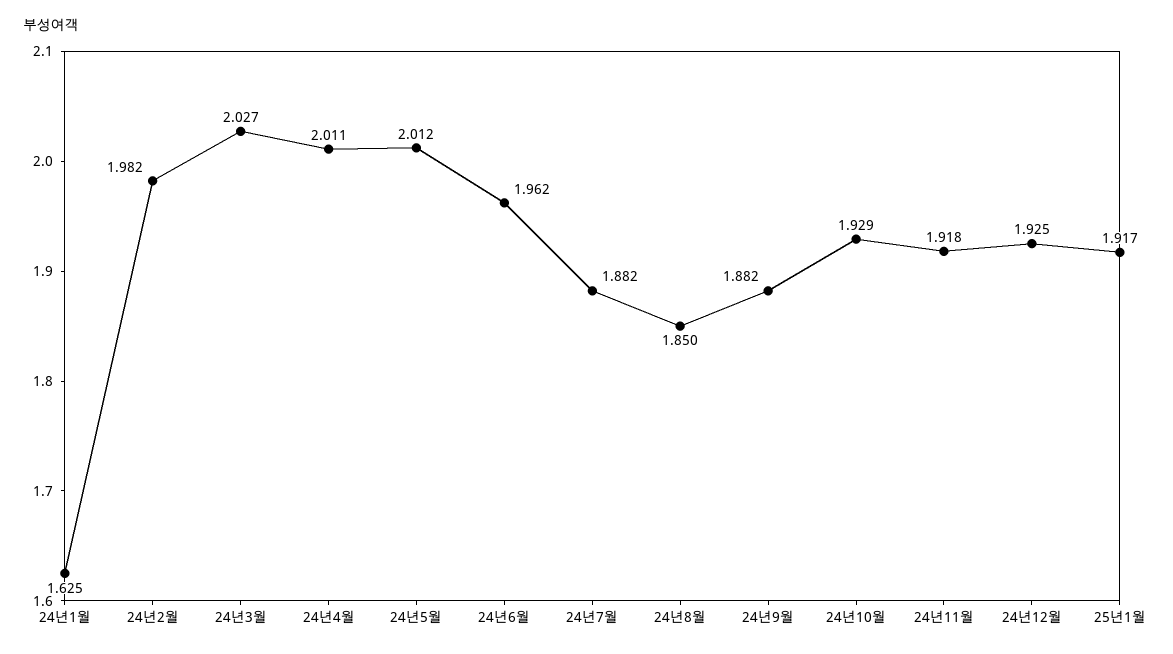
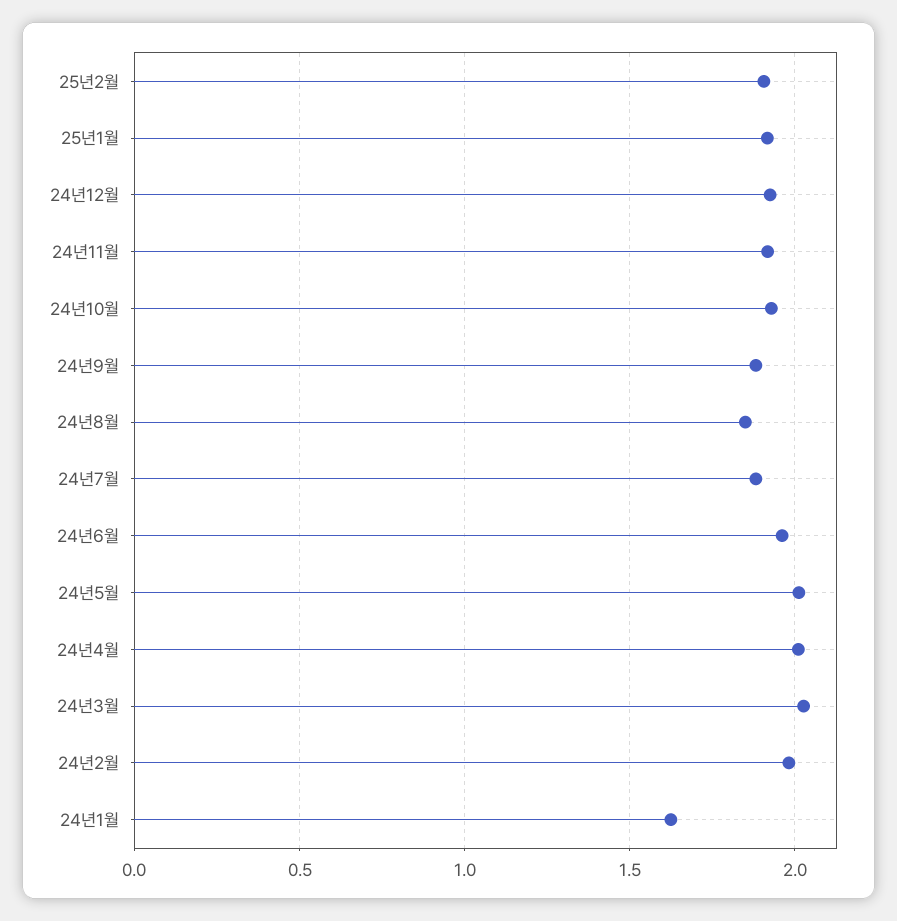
25년2월: none -> 1.9

